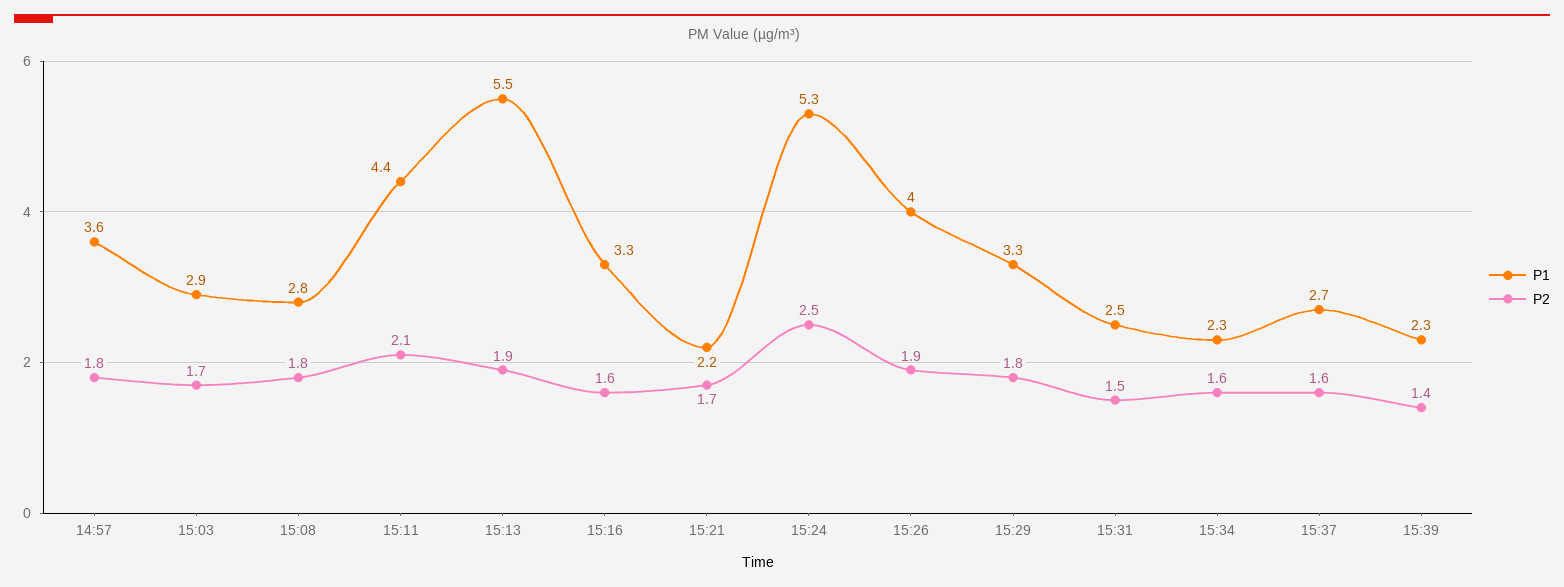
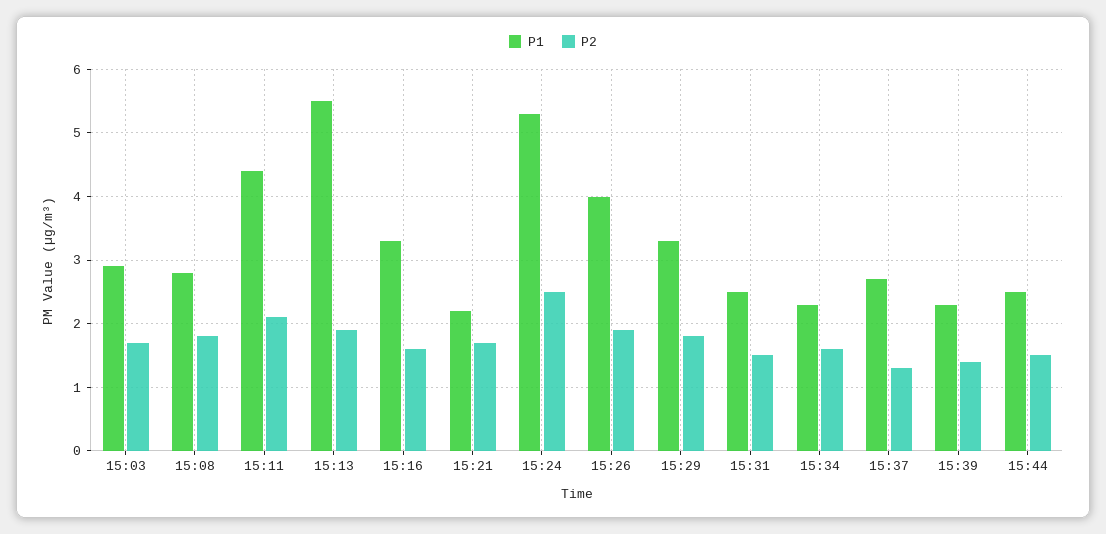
P1, 14:57: 3.6 -> none
P2, 14:57: 1.8 -> none
P2, 15:37: 1.6 -> 1.3
P1, 15:44: none -> 2.5
P2, 15:44: none -> 1.5

